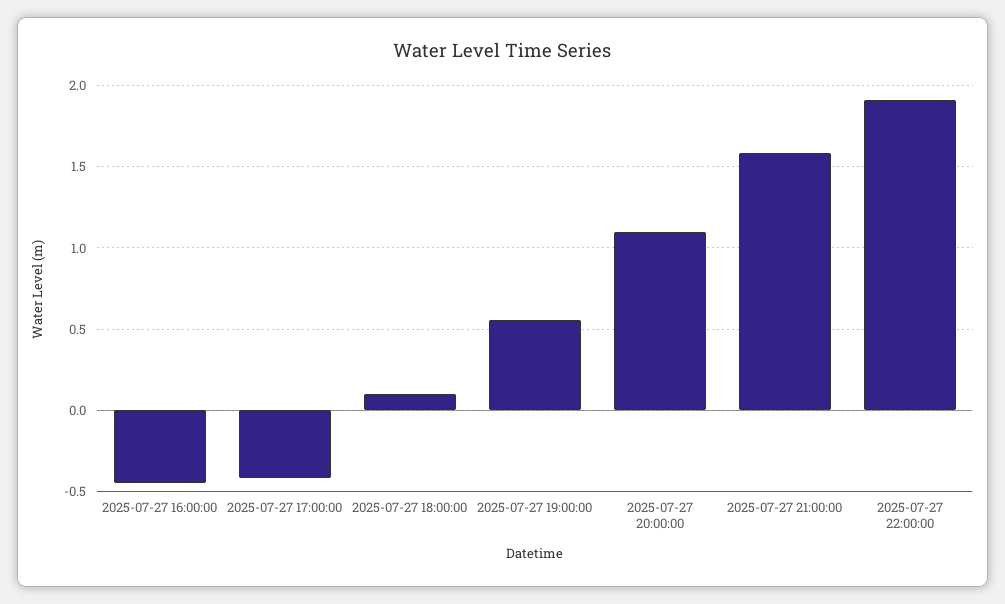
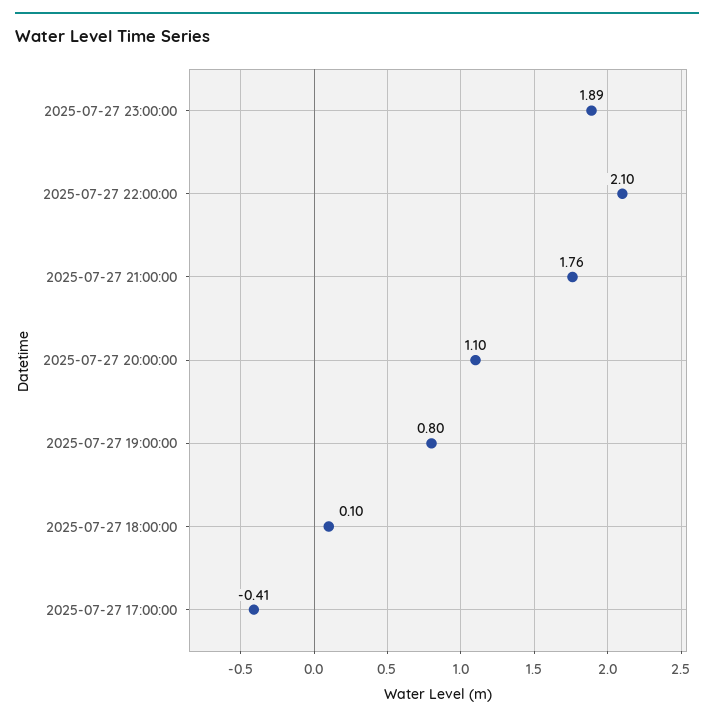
2025-07-27 16:00:00: -0.45 -> none
2025-07-27 19:00:00: 0.55 -> 0.8
2025-07-27 21:00:00: 1.6 -> 1.76
2025-07-27 22:00:00: 1.9 -> 2.1
2025-07-27 23:00:00: none -> 1.89

